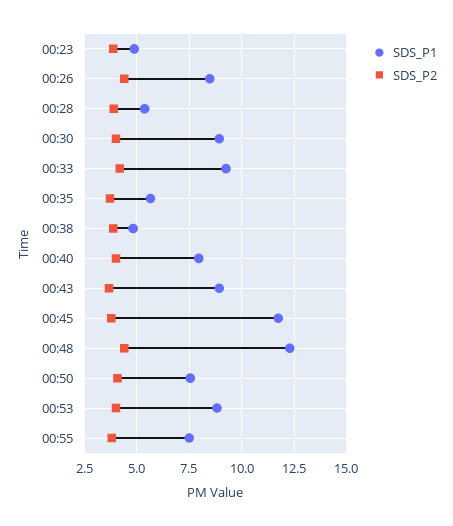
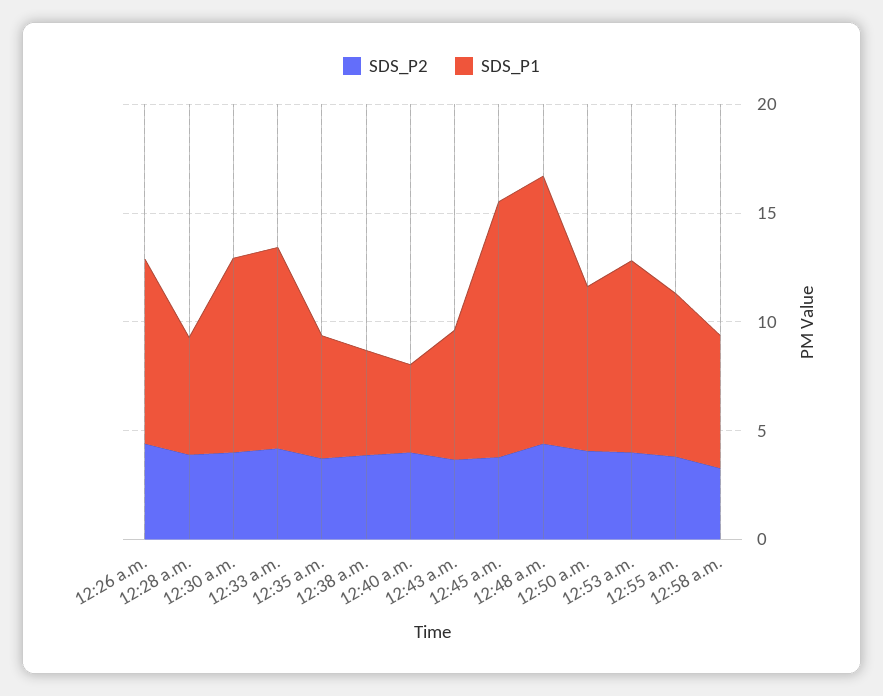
SDS_P1, 00:23: 5 -> none
SDS_P2, 00:23: 4 -> none
SDS_P1, 00:40: 8 -> 4
SDS_P1, 00:43: 9 -> 6
SDS_P2, 12:58 a.m.: none -> 3
SDS_P1, 12:58 a.m.: none -> 6

